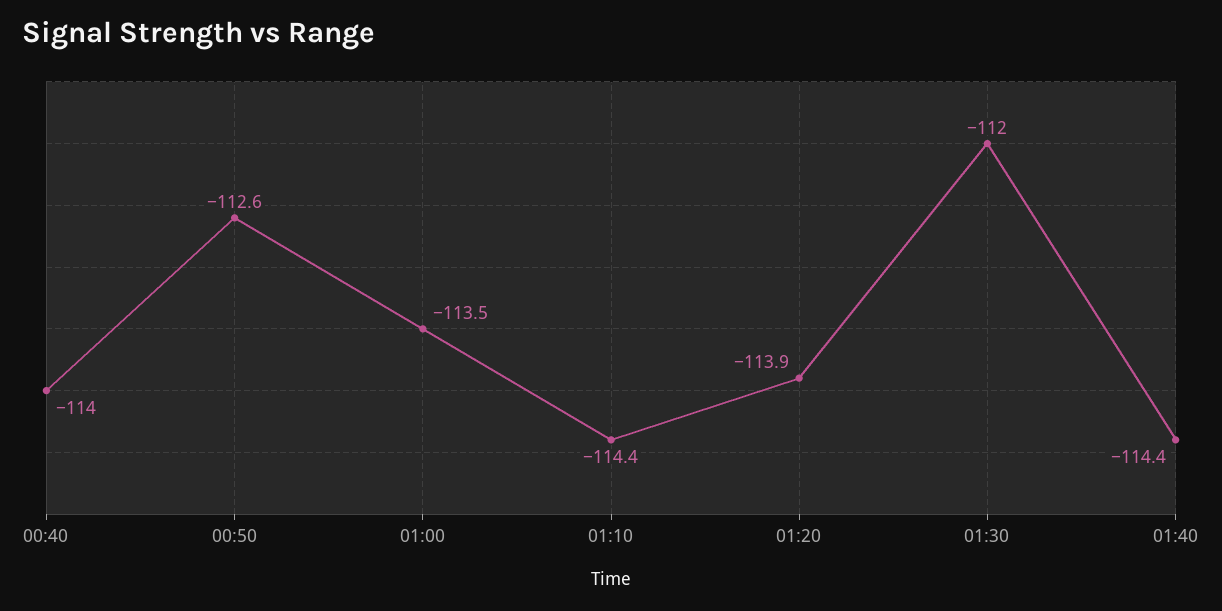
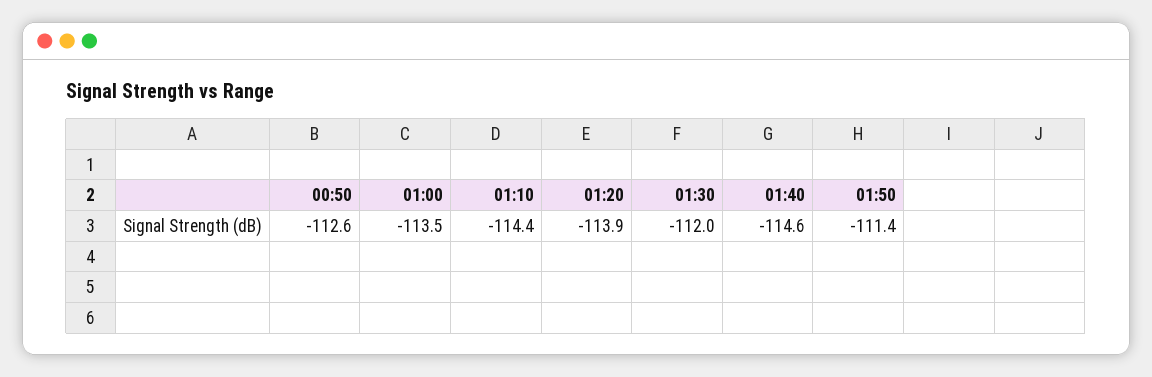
00:40: -114 -> none
01:40: -114.4 -> -114.6
01:50: none -> -111.4

